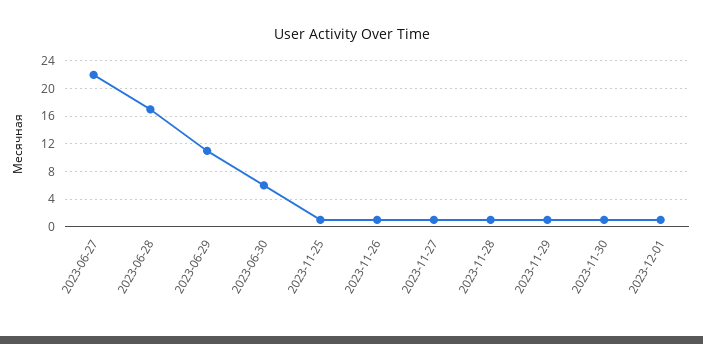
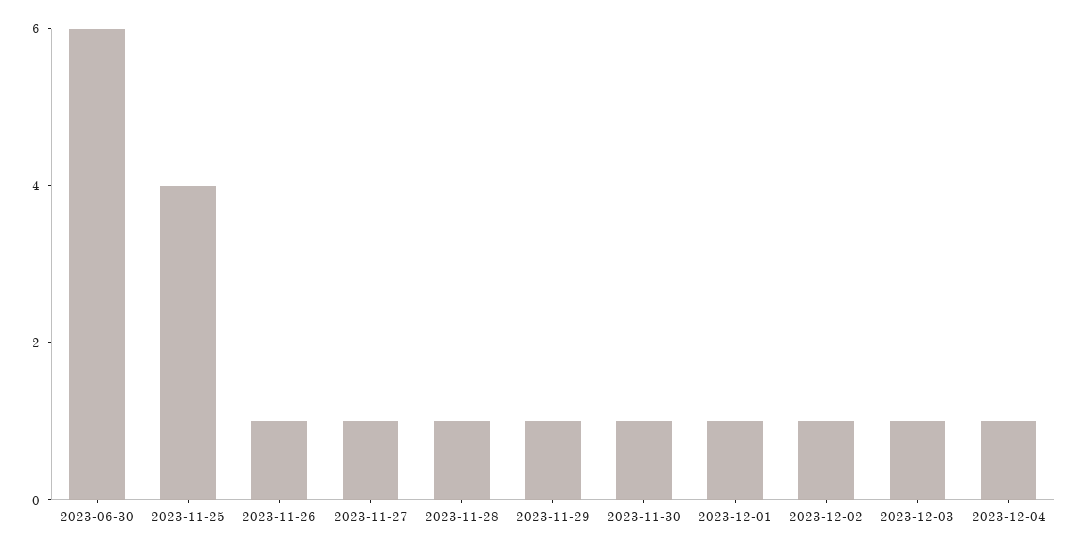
2023-06-27: 22 -> none
2023-06-28: 17 -> none
2023-06-29: 11 -> none
2023-11-25: 1 -> 4
2023-12-02: none -> 1
2023-12-03: none -> 1
2023-12-04: none -> 1

